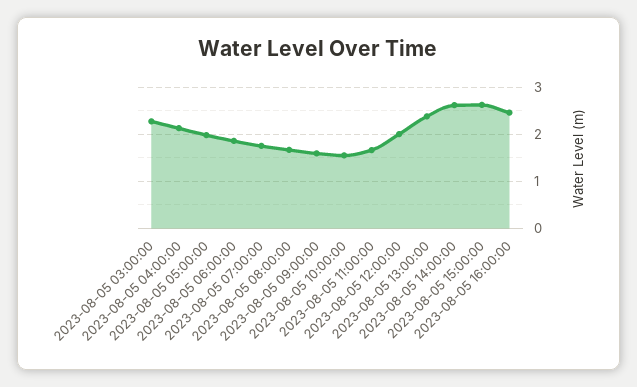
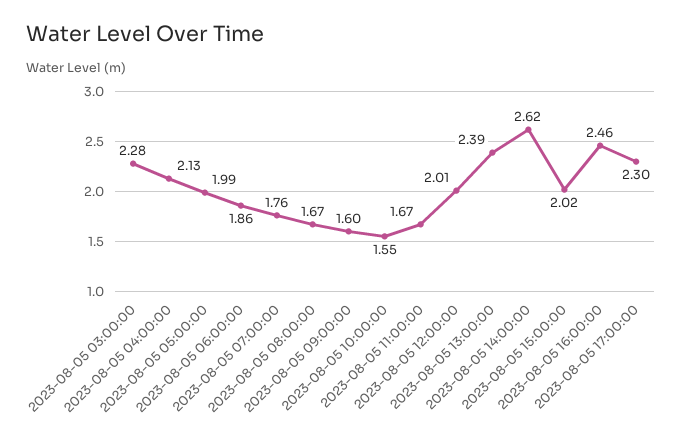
2023-08-05 15:00:00: 2.6 -> 2.02
2023-08-05 17:00:00: none -> 2.3

